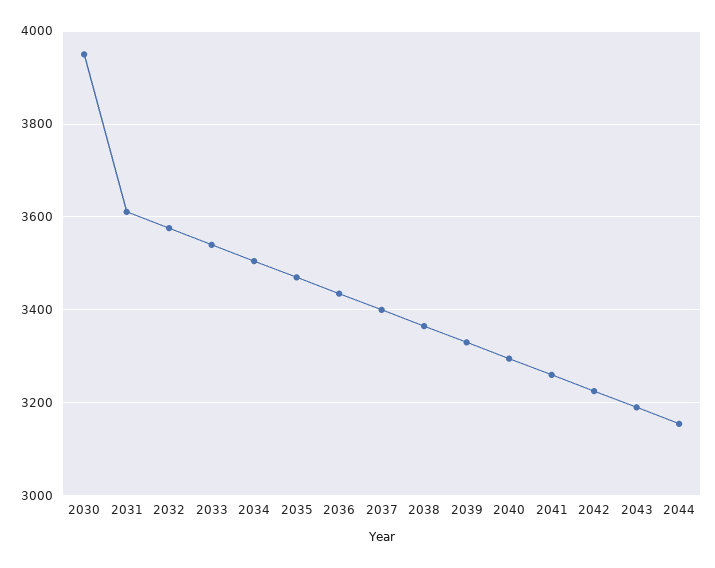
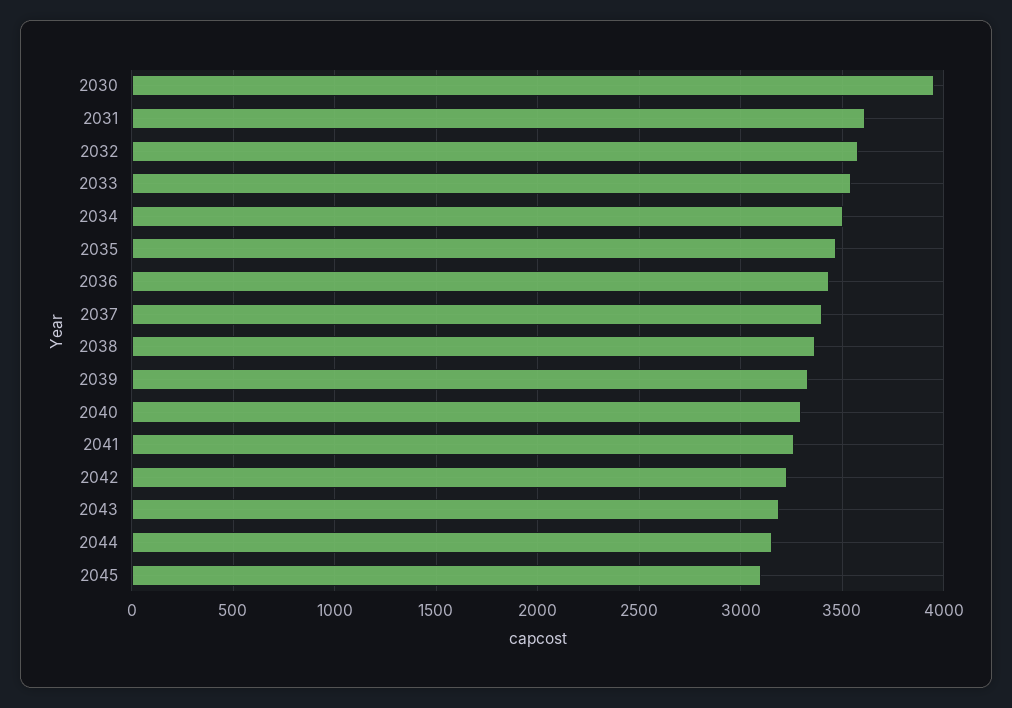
2045: none -> 3100

